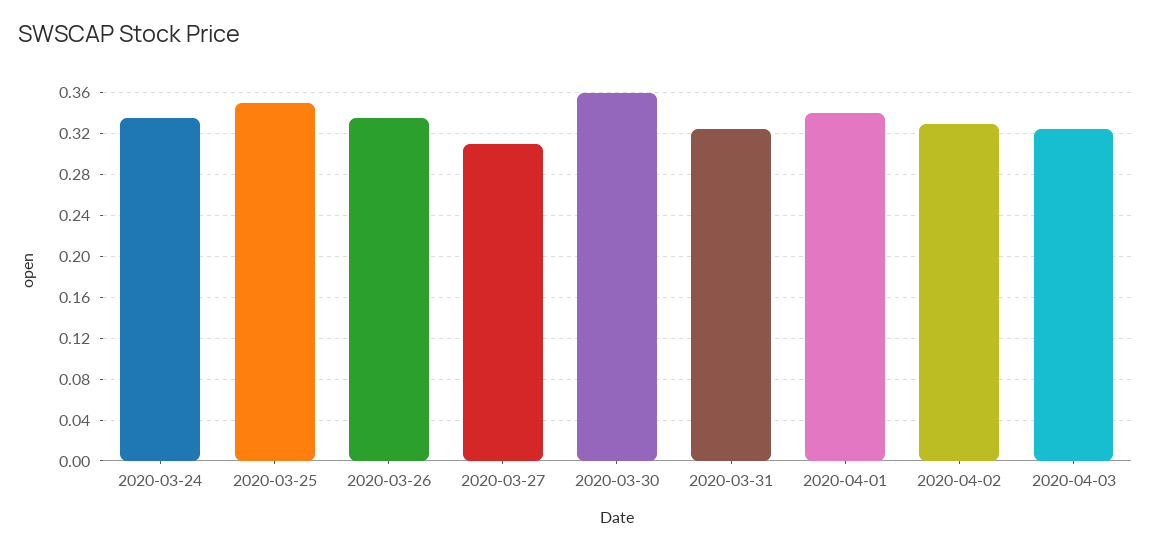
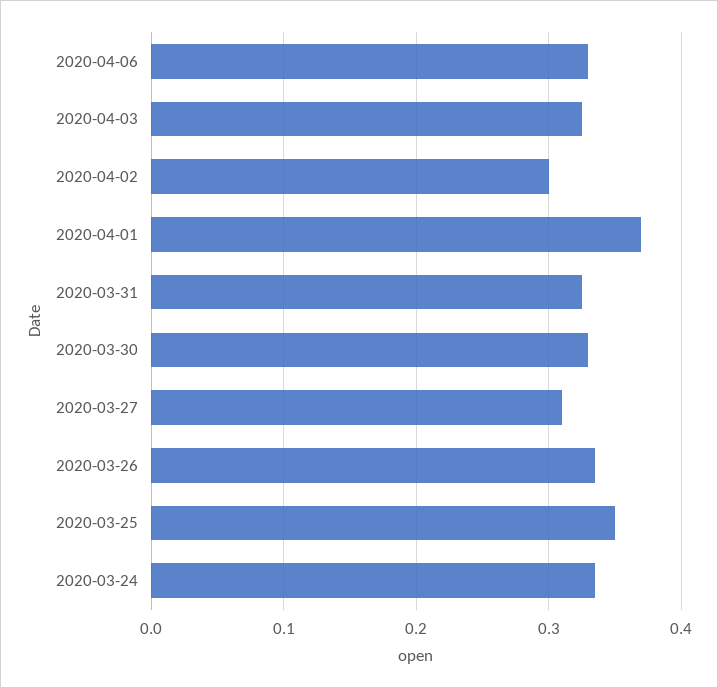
2020-03-30: 0.36 -> 0.33
2020-04-01: 0.34 -> 0.37
2020-04-02: 0.33 -> 0.3
2020-04-06: none -> 0.33

